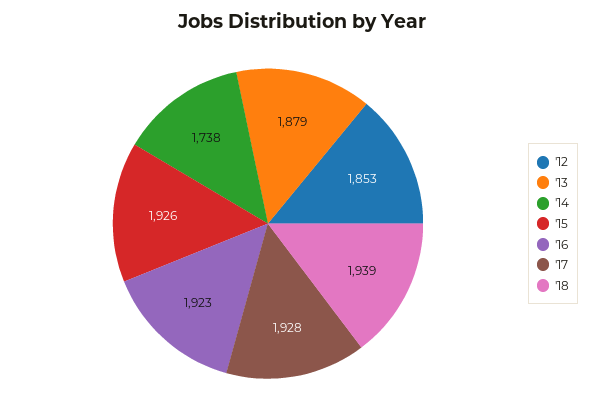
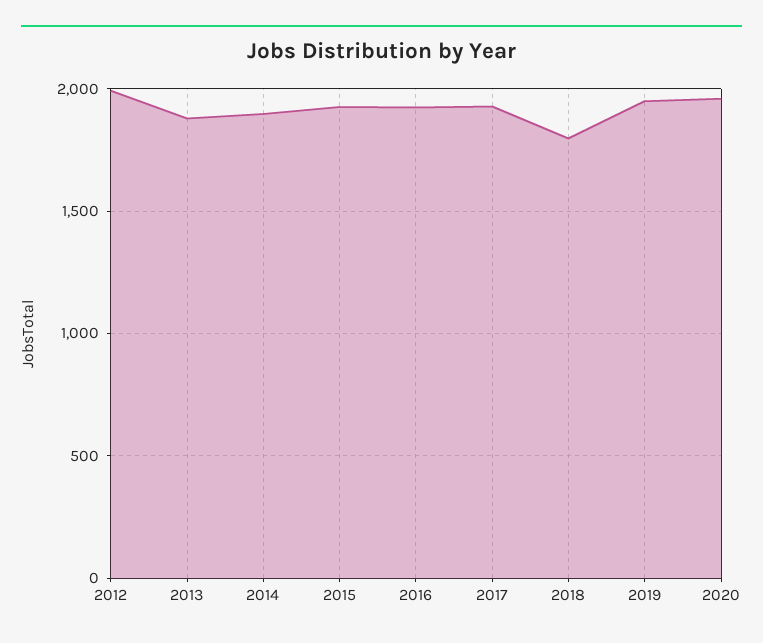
'12: 1853 -> 2000
'14: 1738 -> 1900
'18: 1939 -> 1800
2019: none -> 1950
2020: none -> 1950

